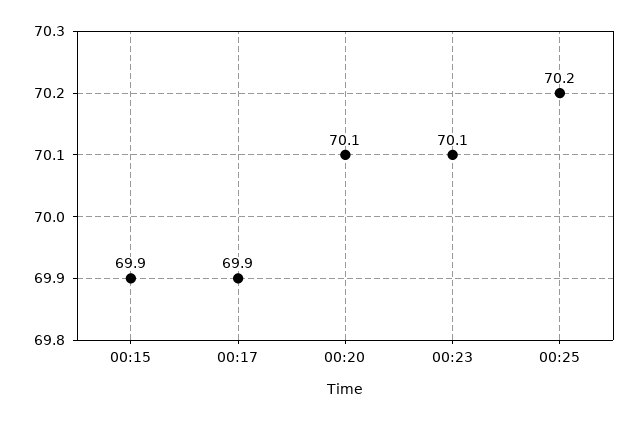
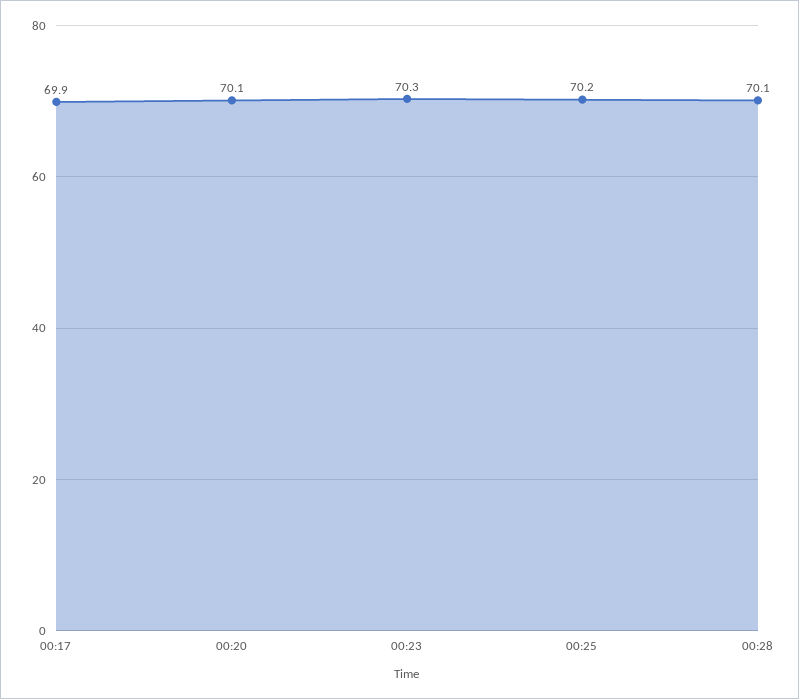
00:15: 69.9 -> none
00:23: 70.1 -> 70.3
00:28: none -> 70.1

